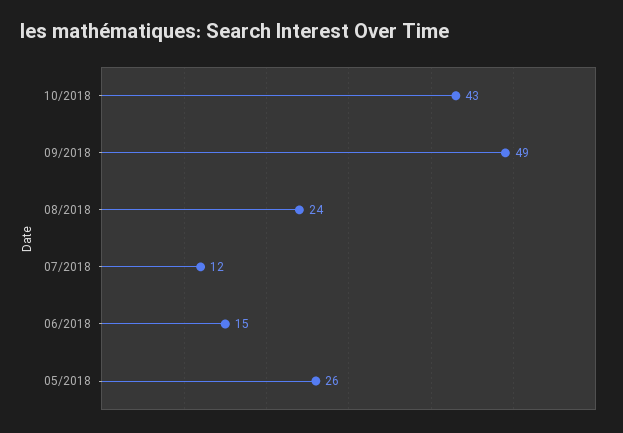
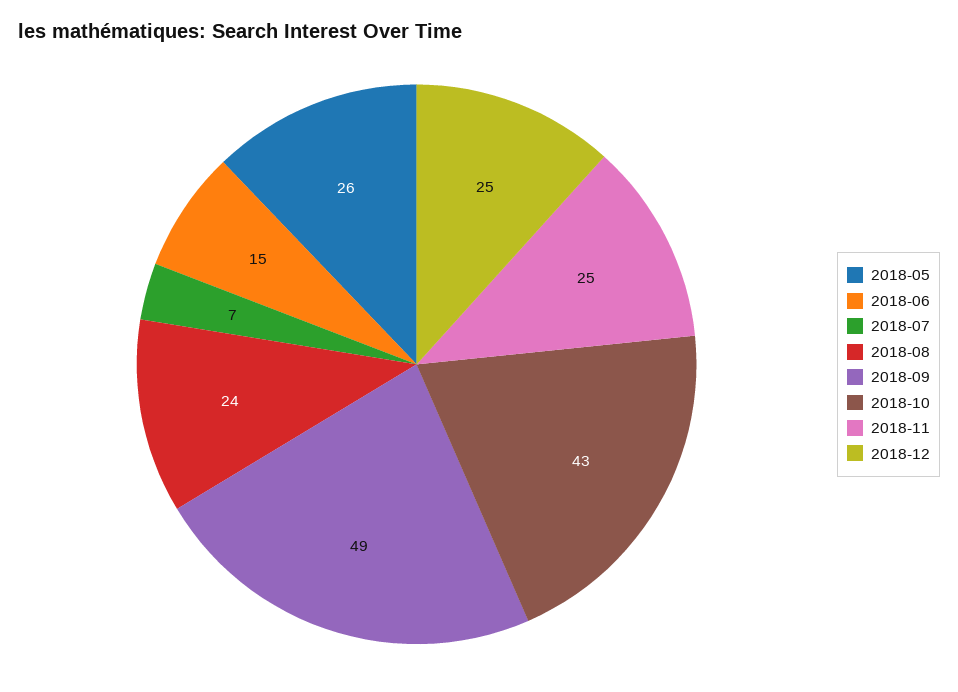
07/2018: 12 -> 7
2018-11: none -> 25
2018-12: none -> 25

